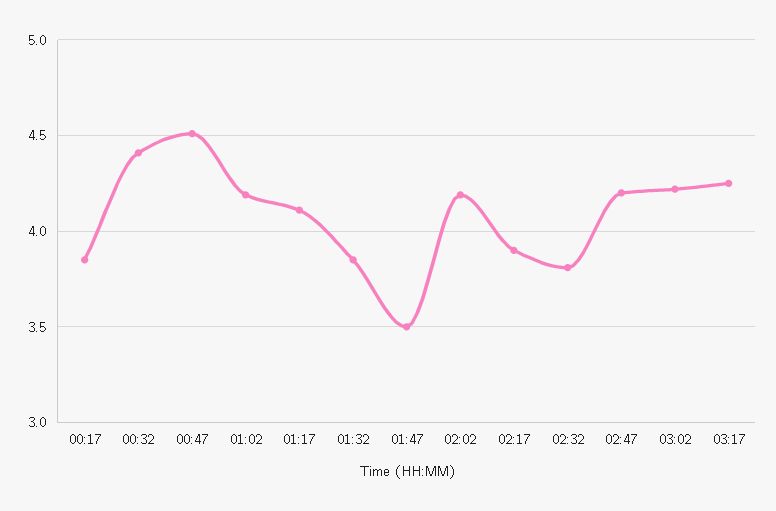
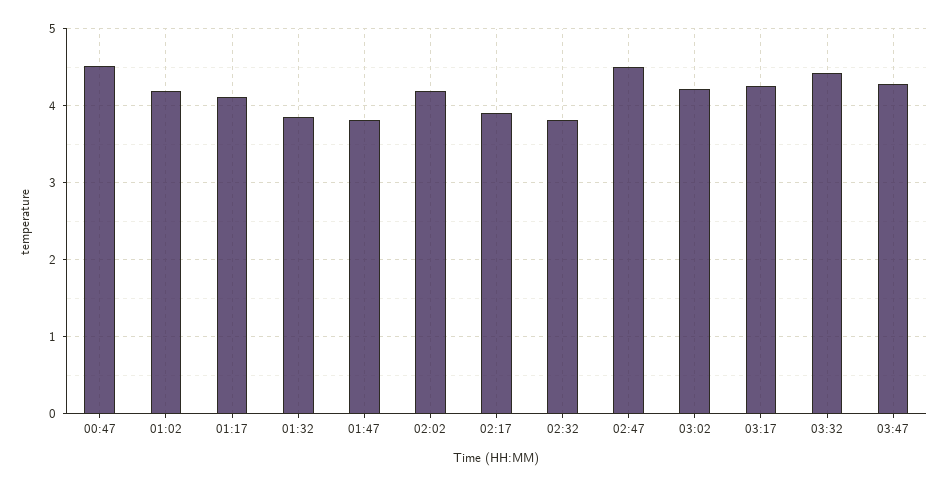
00:17: 3.85 -> none
00:32: 4.4 -> none
01:47: 3.5 -> 3.8
02:47: 4.2 -> 4.5
03:32: none -> 4.4
03:47: none -> 4.3

